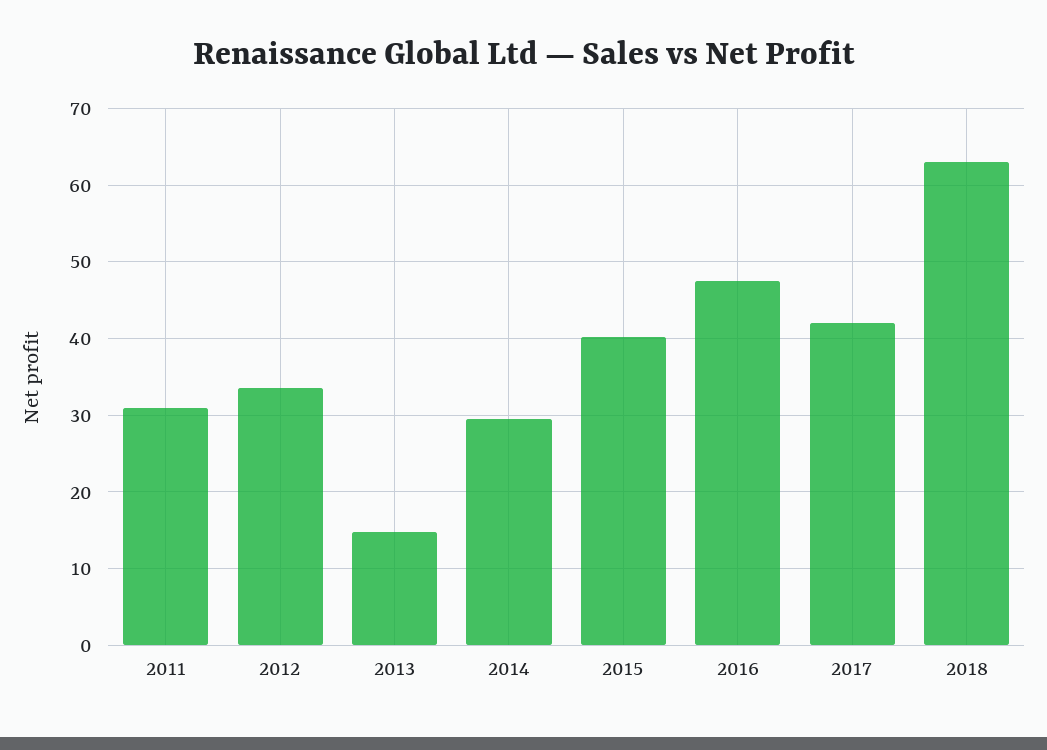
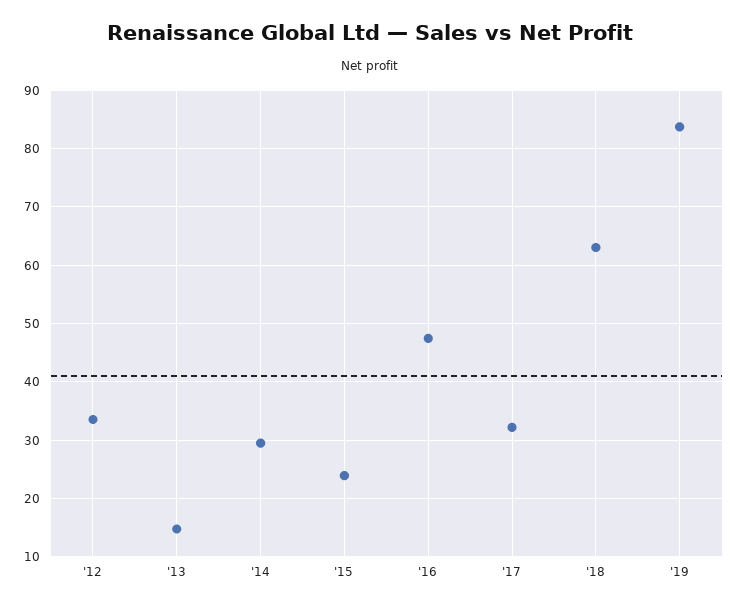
2011: 31 -> none
2015: 40 -> 24
2017: 42 -> 32
'19: none -> 84

